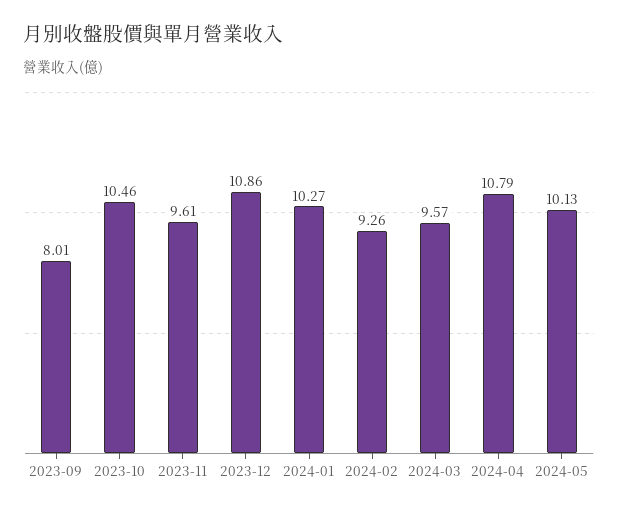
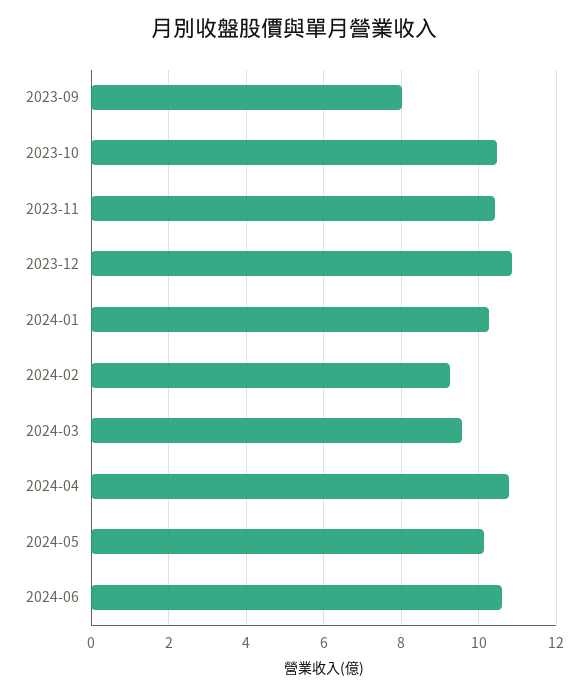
2023-11: 9.61 -> 10.4
2024-06: none -> 10.6

